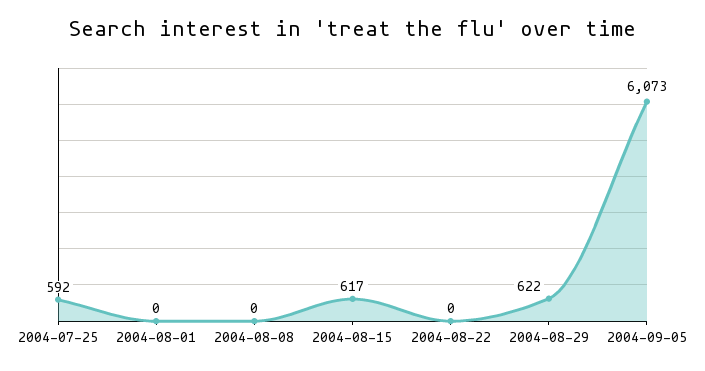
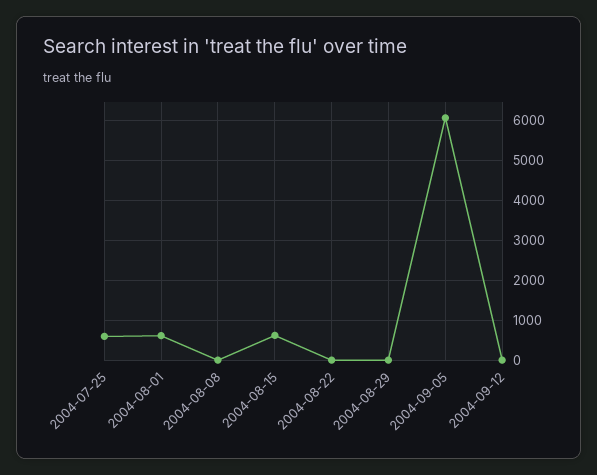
2004-08-01: 0 -> 600
2004-08-29: 622 -> 0
2004-09-12: none -> 0

